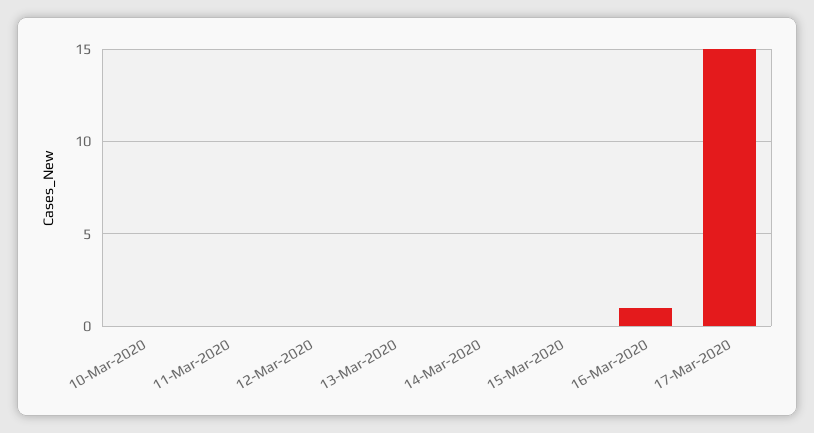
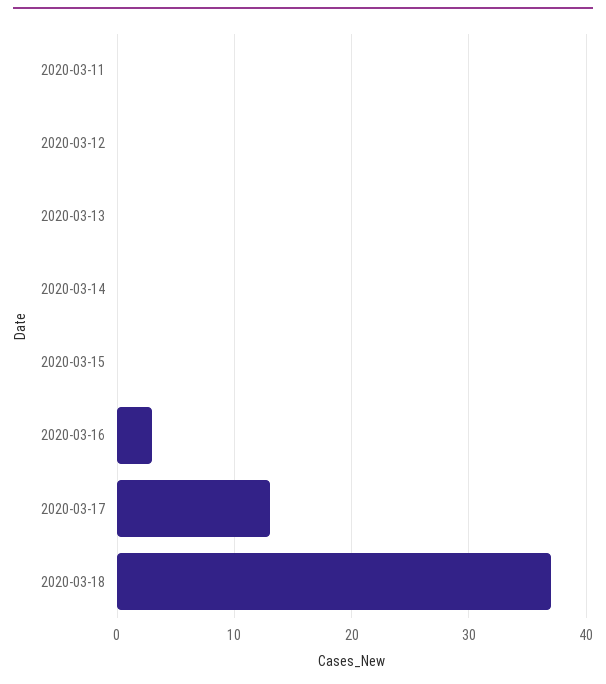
10-Mar-2020: 0 -> none
16-Mar-2020: 1 -> 3
17-Mar-2020: 15 -> 13
2020-03-18: none -> 37

